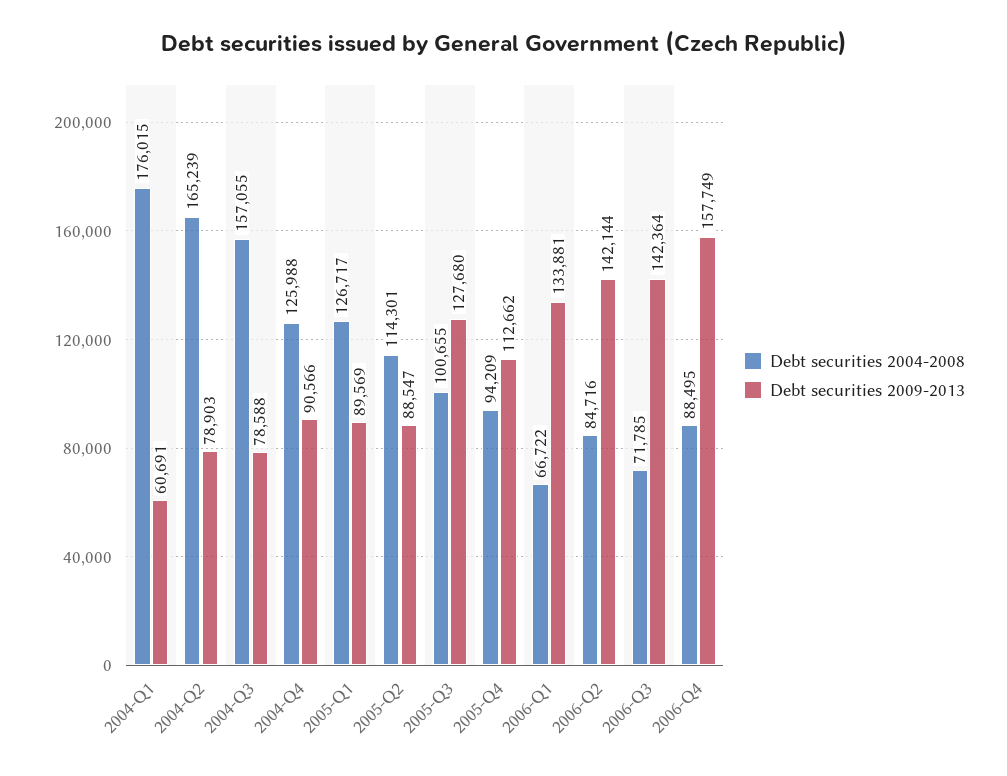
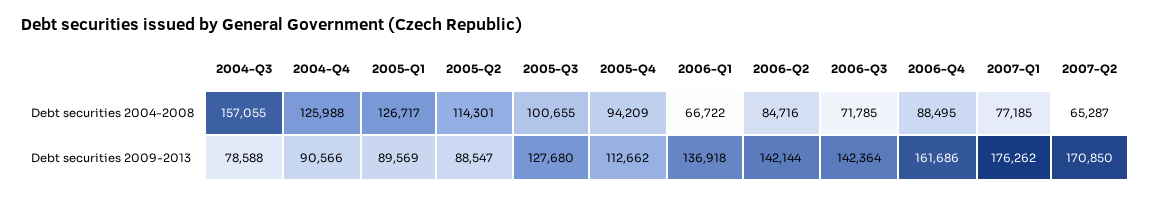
Debt securities 2004-2008, 2004-Q1: 176015 -> none
Debt securities 2009-2013, 2004-Q1: 60691 -> none
Debt securities 2004-2008, 2004-Q2: 165239 -> none
Debt securities 2009-2013, 2004-Q2: 78903 -> none
Debt securities 2009-2013, 2006-Q1: 133881 -> 136918
Debt securities 2009-2013, 2006-Q4: 157749 -> 161686
Debt securities 2004-2008, 2007-Q1: none -> 77185
Debt securities 2004-2008, 2007-Q2: none -> 65287
Debt securities 2009-2013, 2007-Q1: none -> 176262
Debt securities 2009-2013, 2007-Q2: none -> 170850

